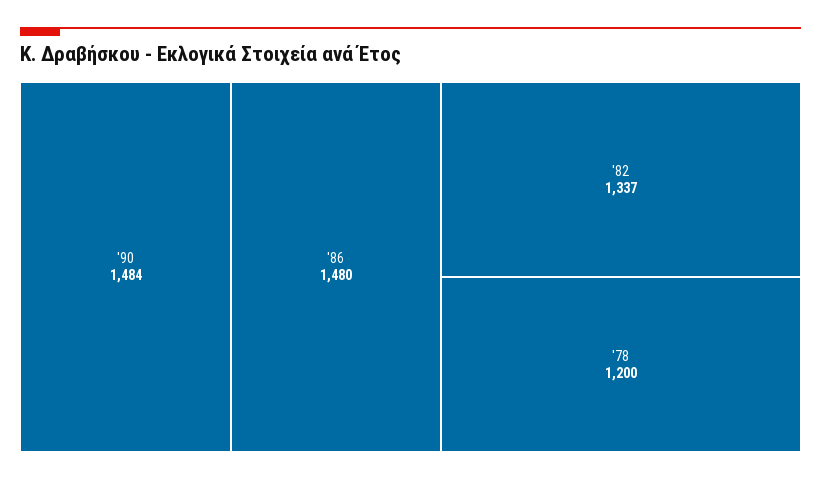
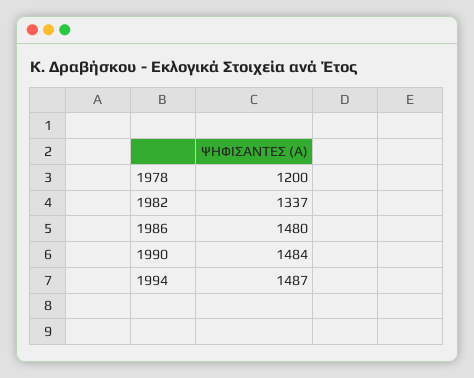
1994: none -> 1487

